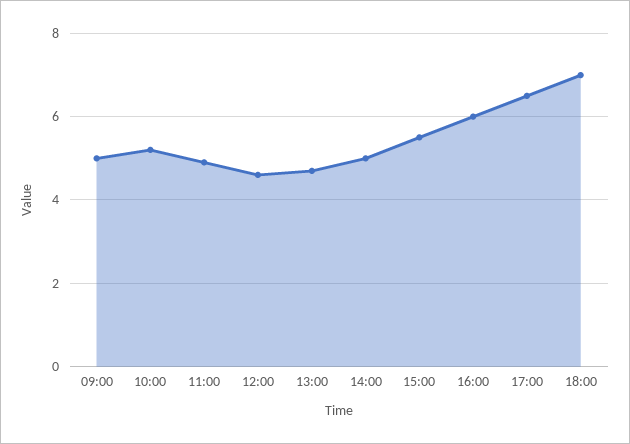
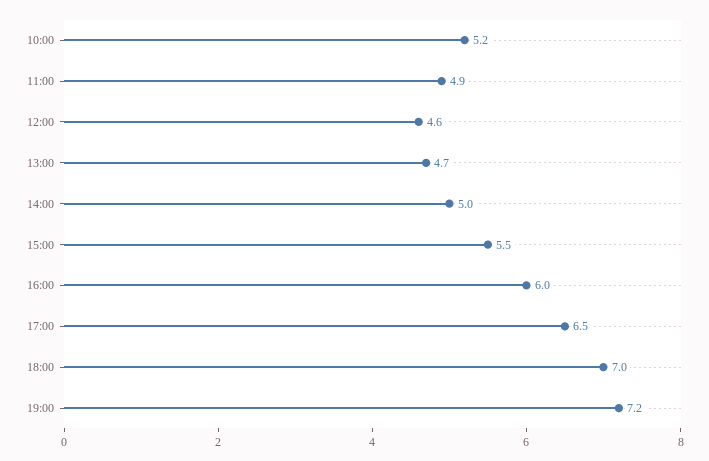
09:00: 5 -> none
19:00: none -> 7.2

